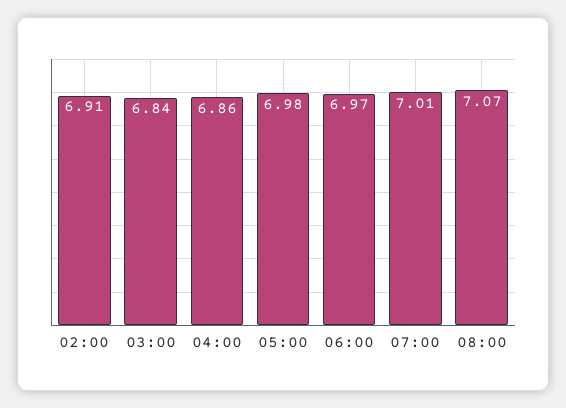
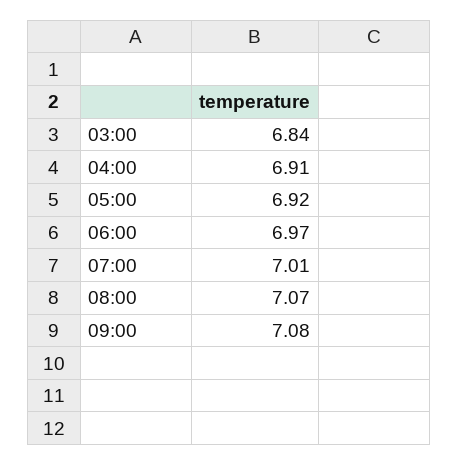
02:00: 6.91 -> none
04:00: 6.86 -> 6.91
05:00: 6.98 -> 6.92
09:00: none -> 7.08

